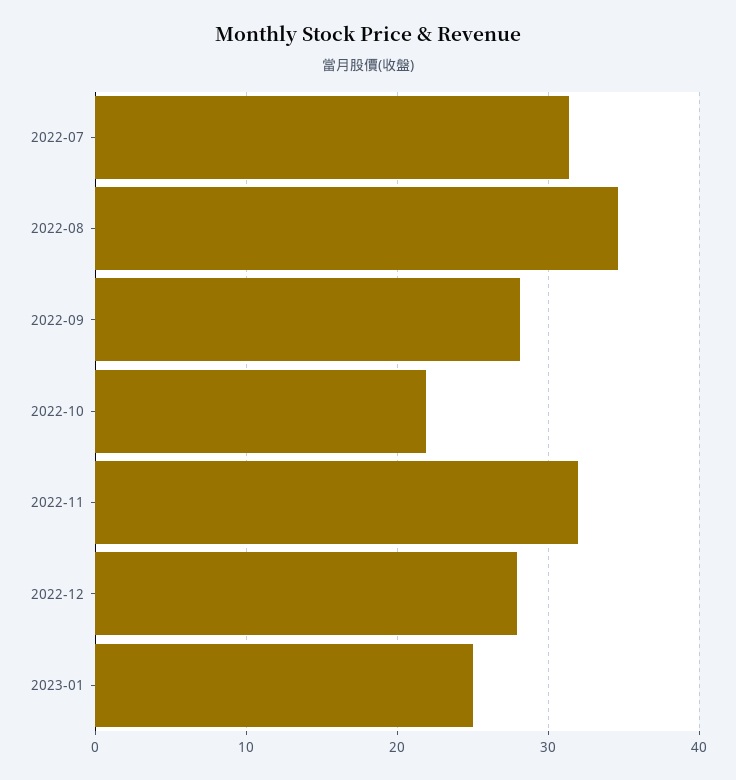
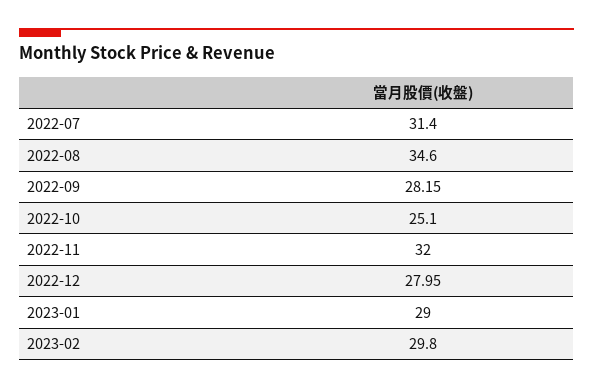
2022-10: 22 -> 25.1
2023-01: 25 -> 29
2023-02: none -> 29.8

